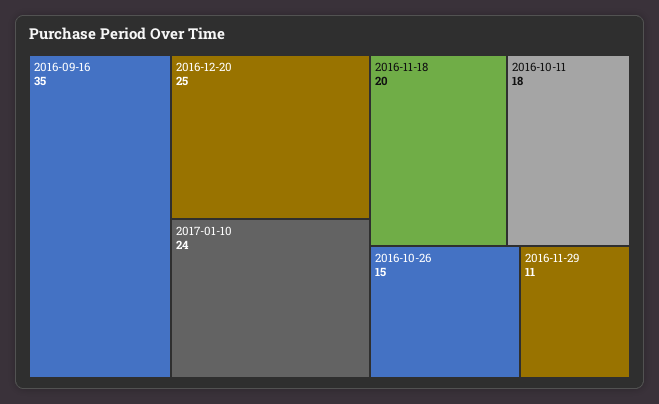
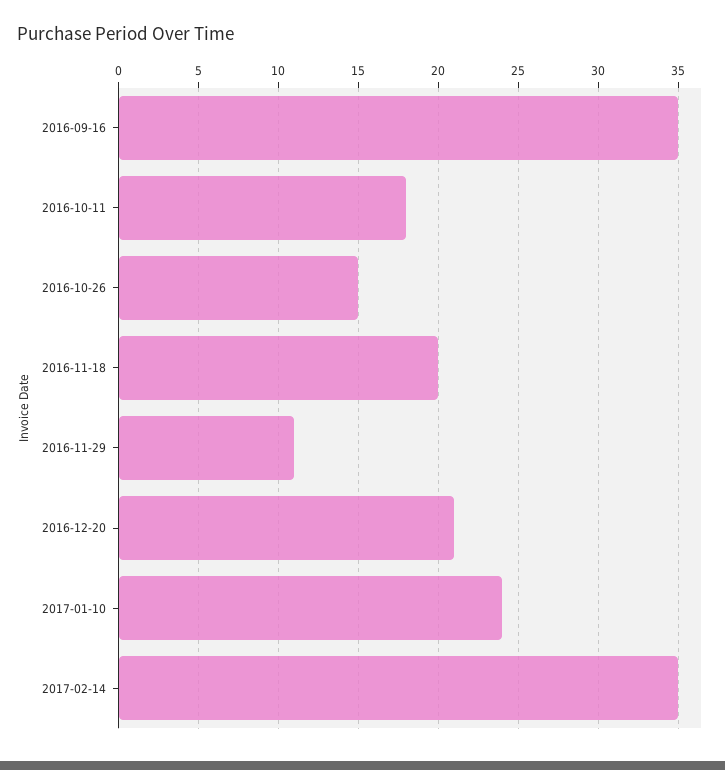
2016-12-20: 25 -> 21
2017-02-14: none -> 35

